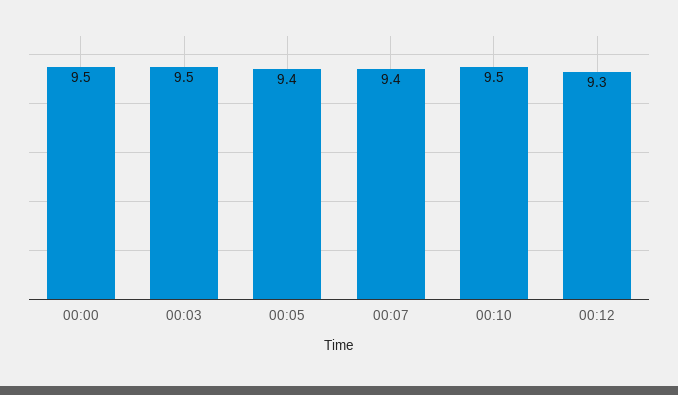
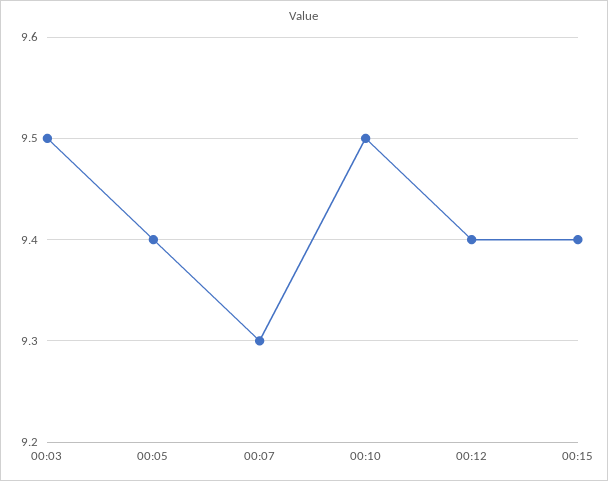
00:00: 9.5 -> none
00:07: 9.4 -> 9.3
00:12: 9.3 -> 9.4
00:15: none -> 9.4

